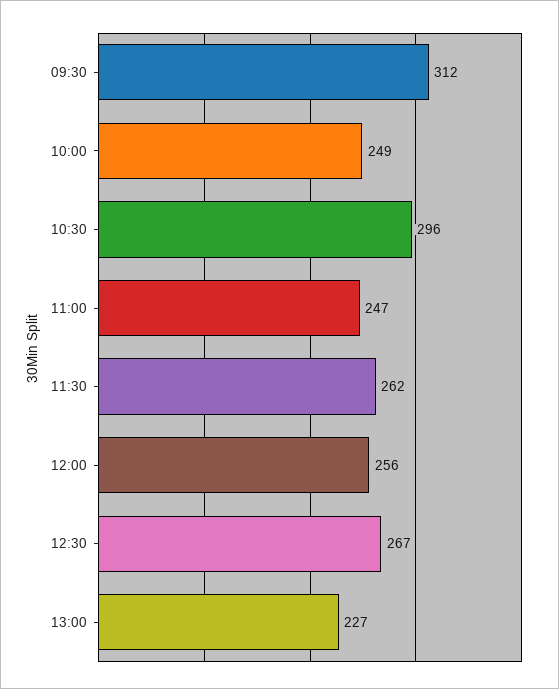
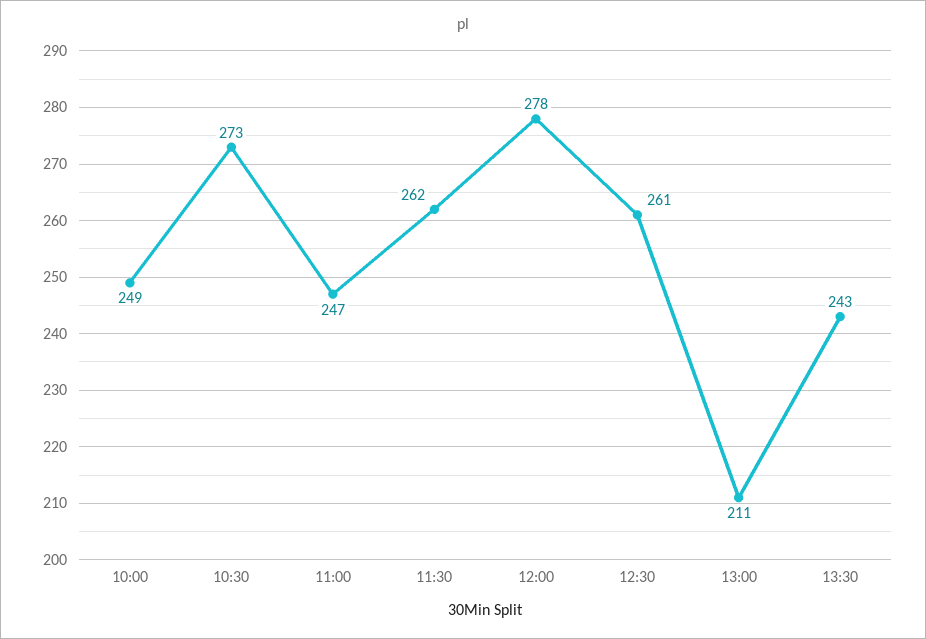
09:30: 312 -> none
10:30: 296 -> 273
12:00: 256 -> 278
12:30: 267 -> 261
13:00: 227 -> 211
13:30: none -> 243

